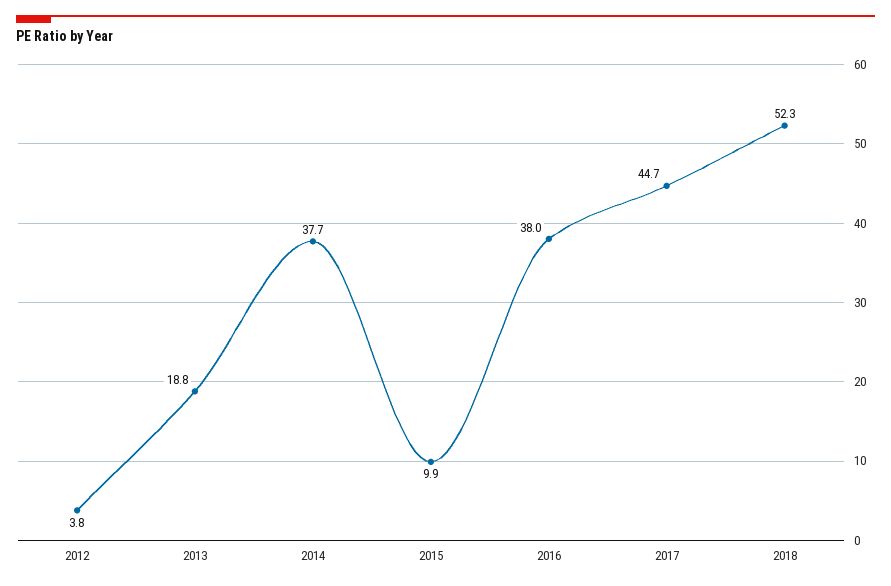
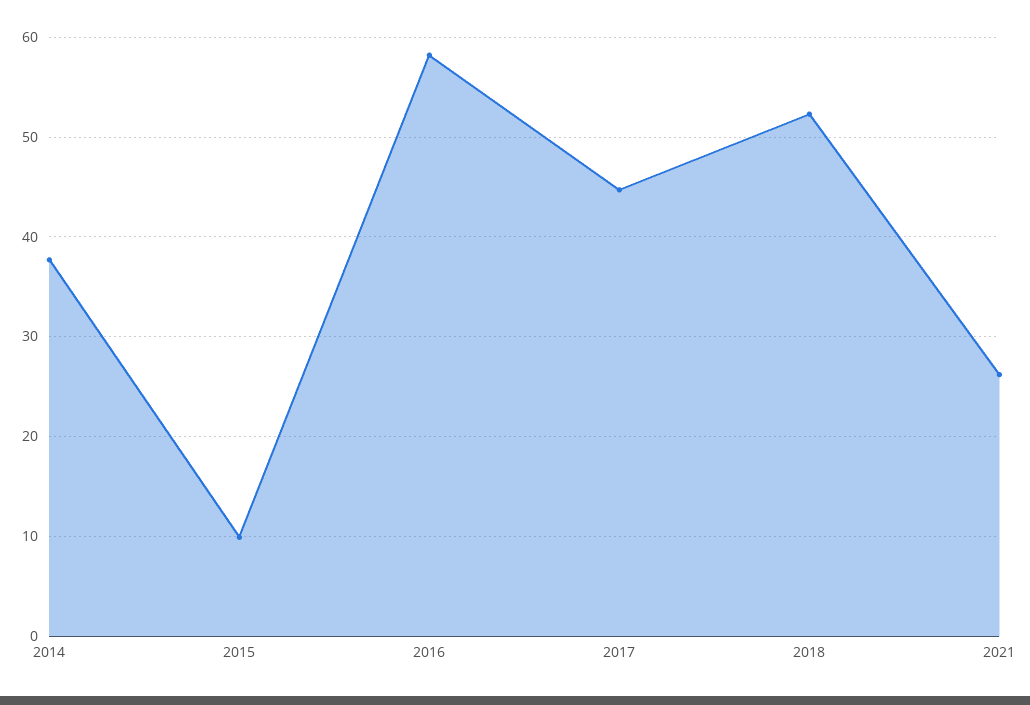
2012: 3.8 -> none
2013: 18.8 -> none
2016: 38 -> 58
2021: none -> 26

